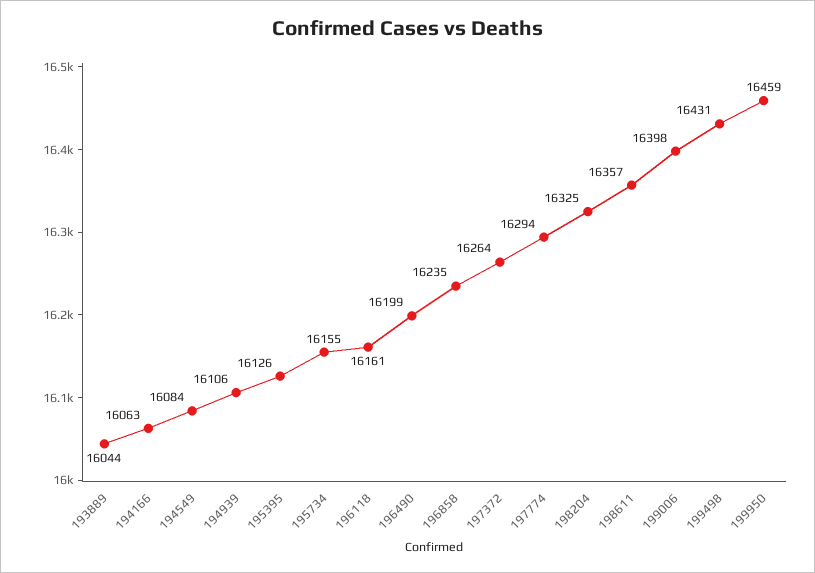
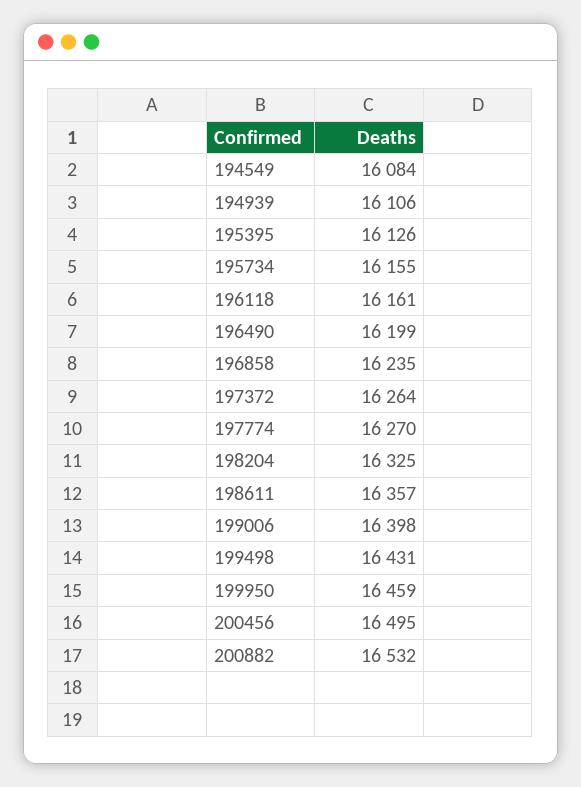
193889: 16044 -> none
194166: 16063 -> none
197774: 16294 -> 16270
200456: none -> 16495
200882: none -> 16532

